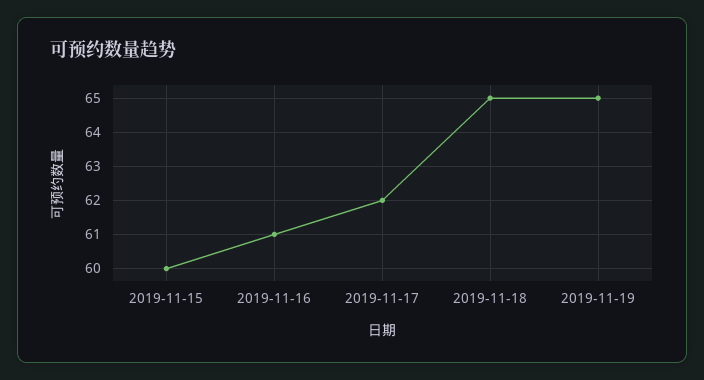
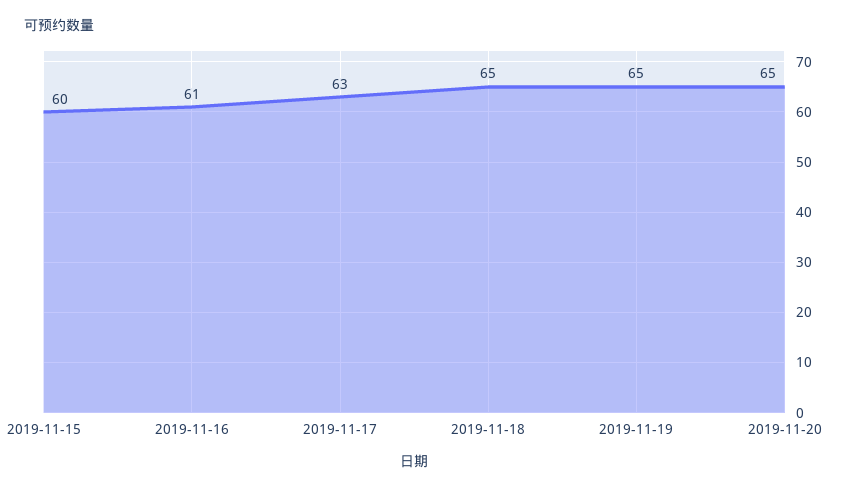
2019-11-17: 62 -> 63
2019-11-20: none -> 65

